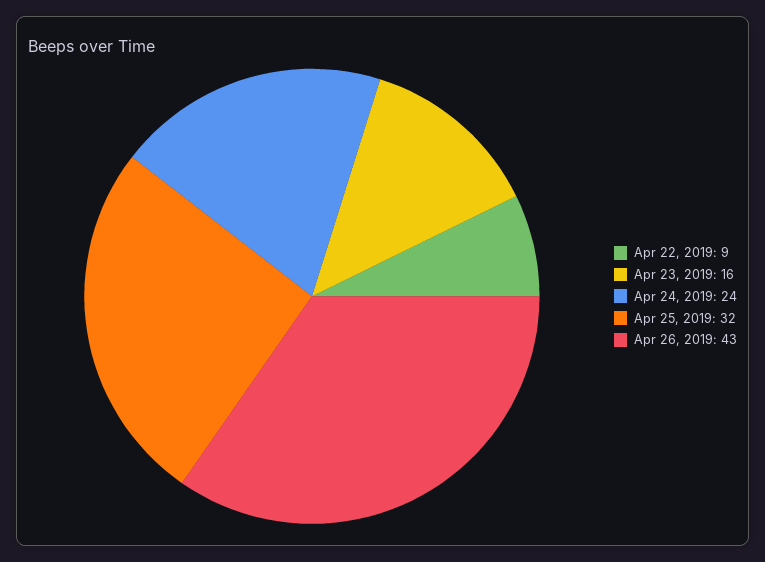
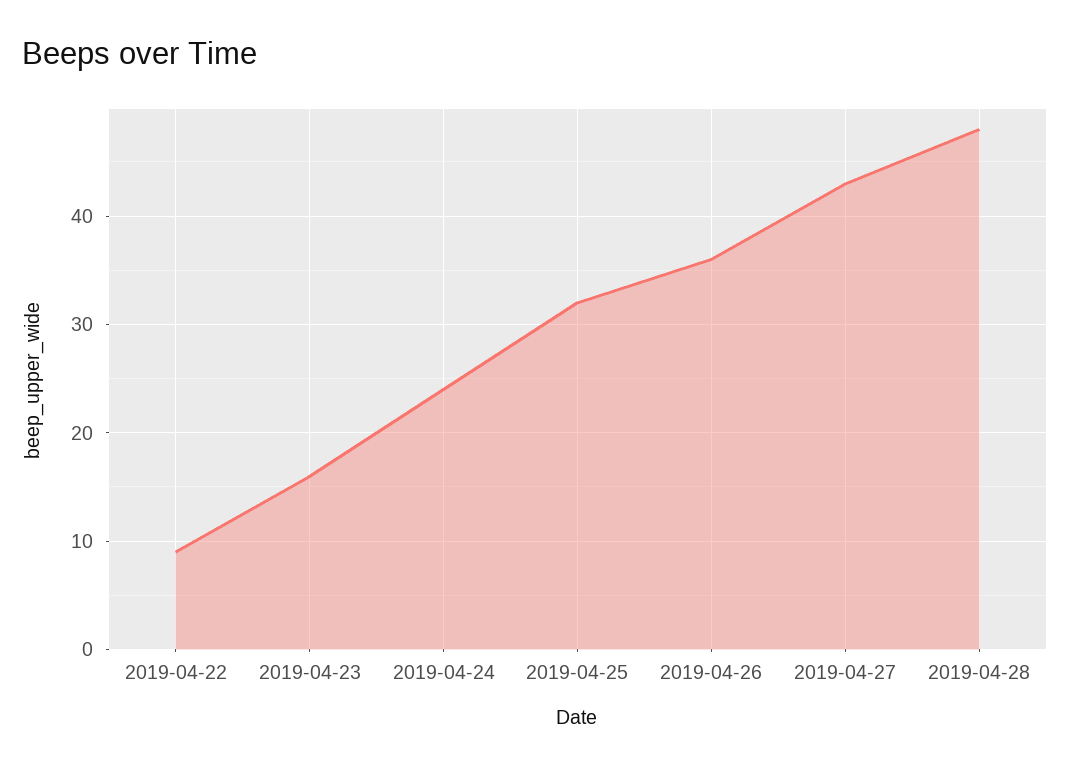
Apr 26, 2019: 43 -> 36
2019-04-27: none -> 43
2019-04-28: none -> 48

